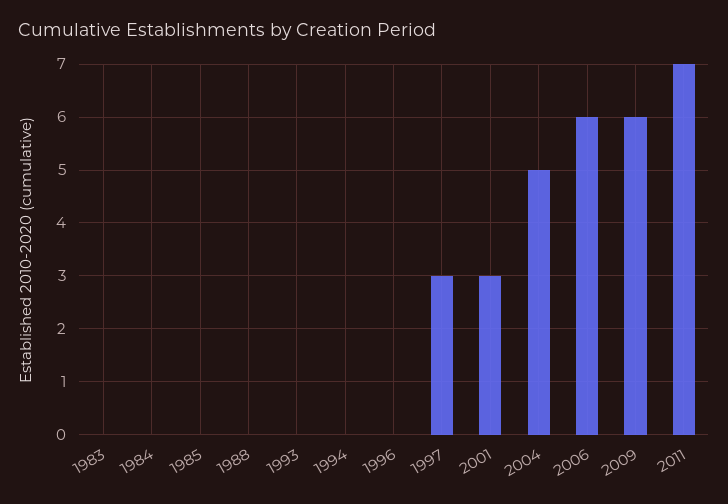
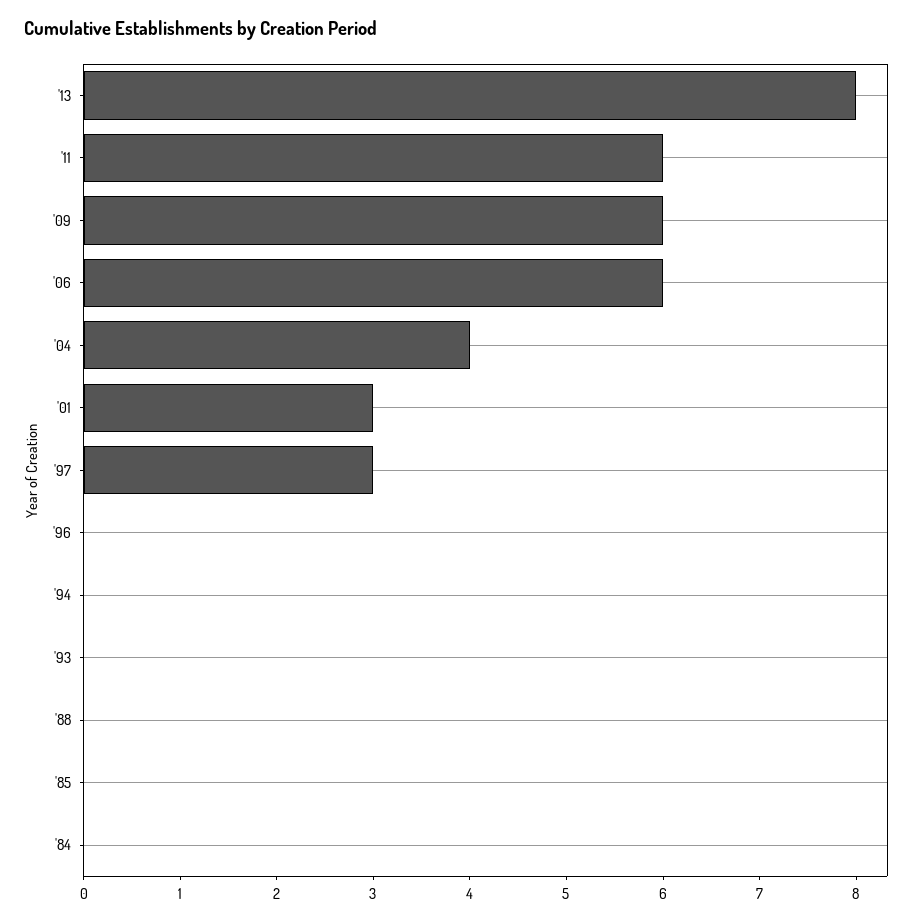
1983: 0 -> none
2004: 5 -> 4
2011: 7 -> 6
'13: none -> 8

